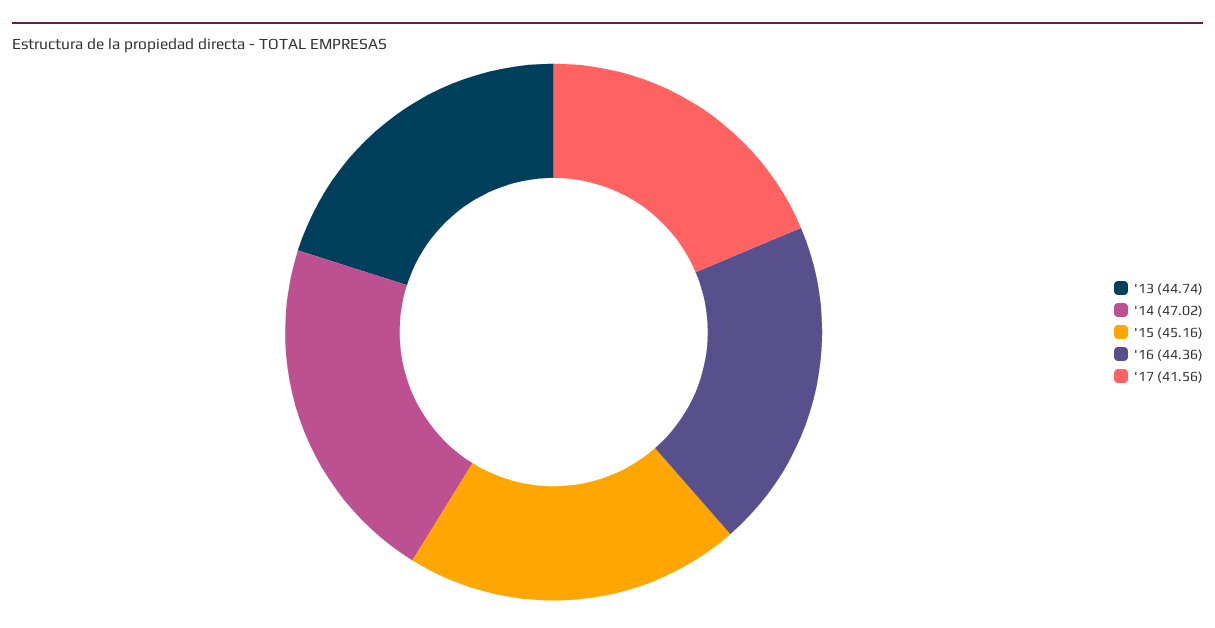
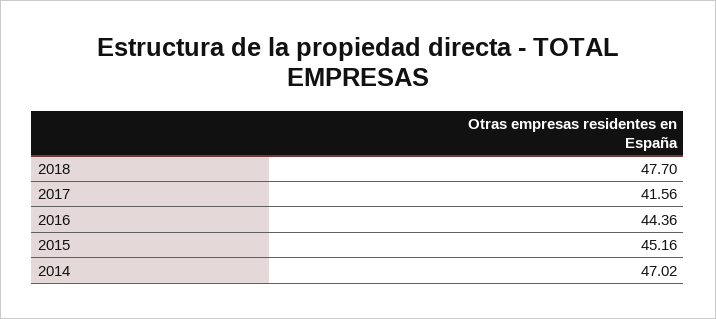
'13: 44.74 -> none
2018: none -> 47.7

